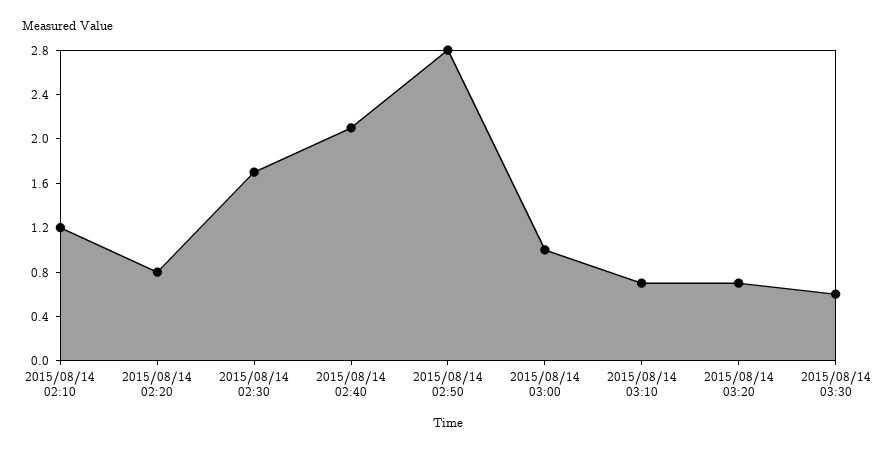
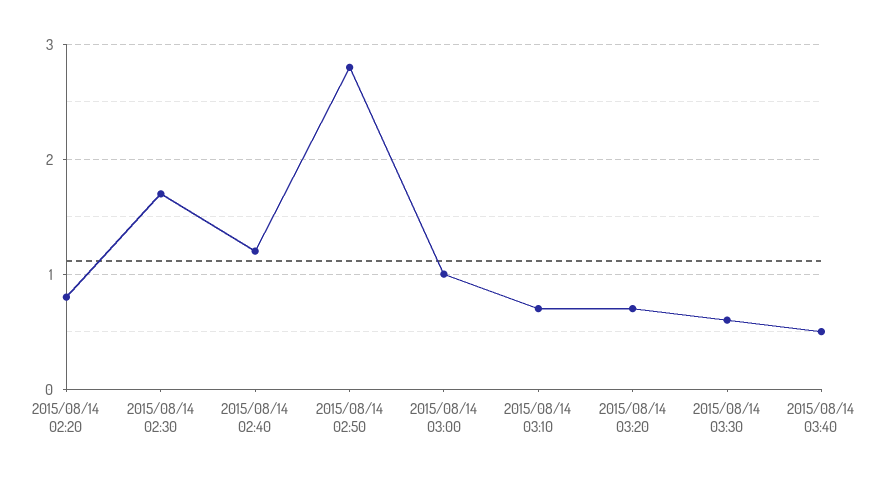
2015/08/14 02:10: 1.2 -> none
2015/08/14 02:40: 2.1 -> 1.2
2015/08/14 03:40: none -> 0.5

